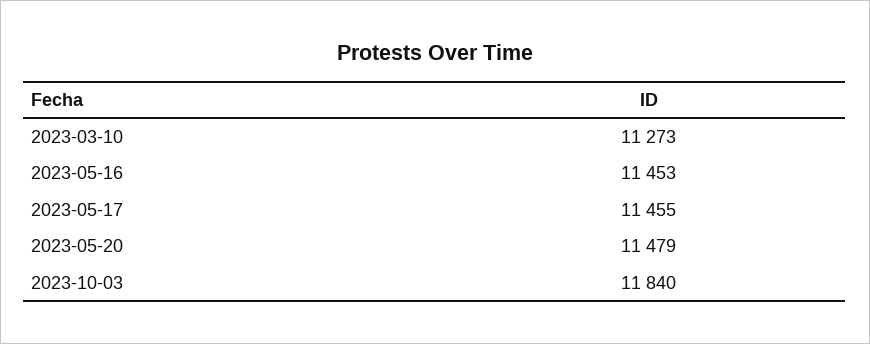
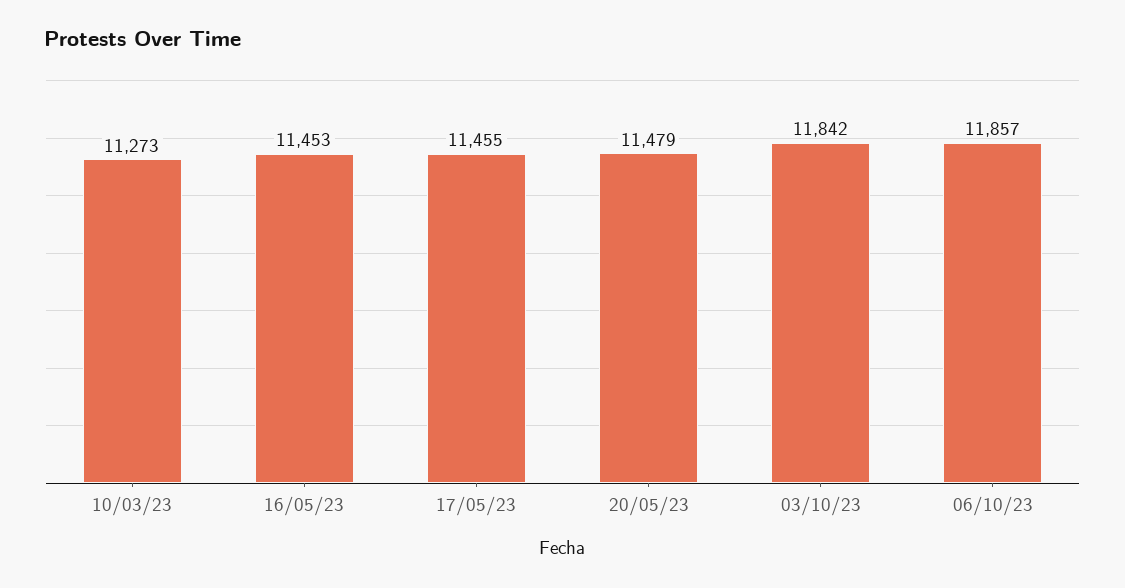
2023-10-03: 11840 -> 11842
06/10/23: none -> 11857

